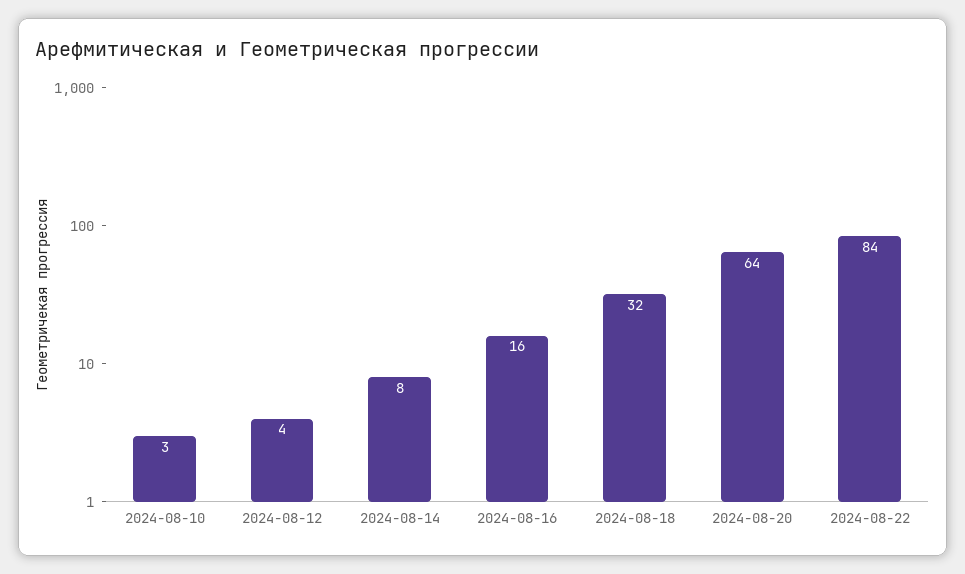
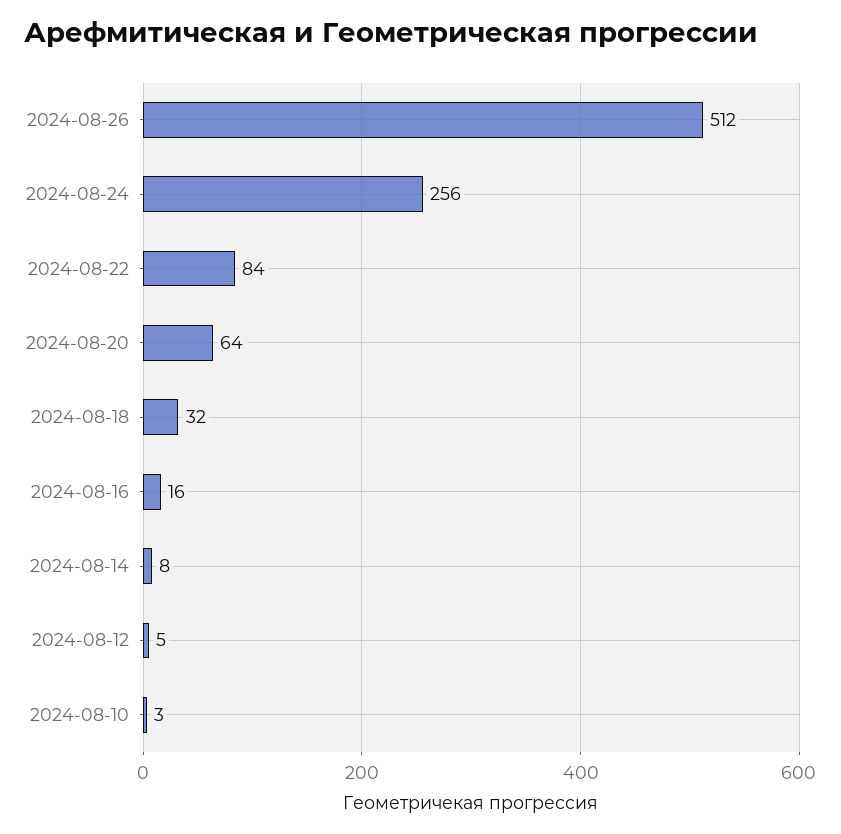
2024-08-12: 4 -> 5
2024-08-26: none -> 512
2024-08-24: none -> 256

